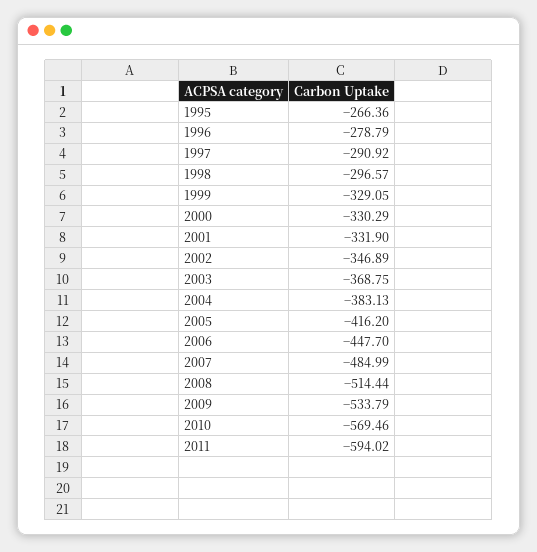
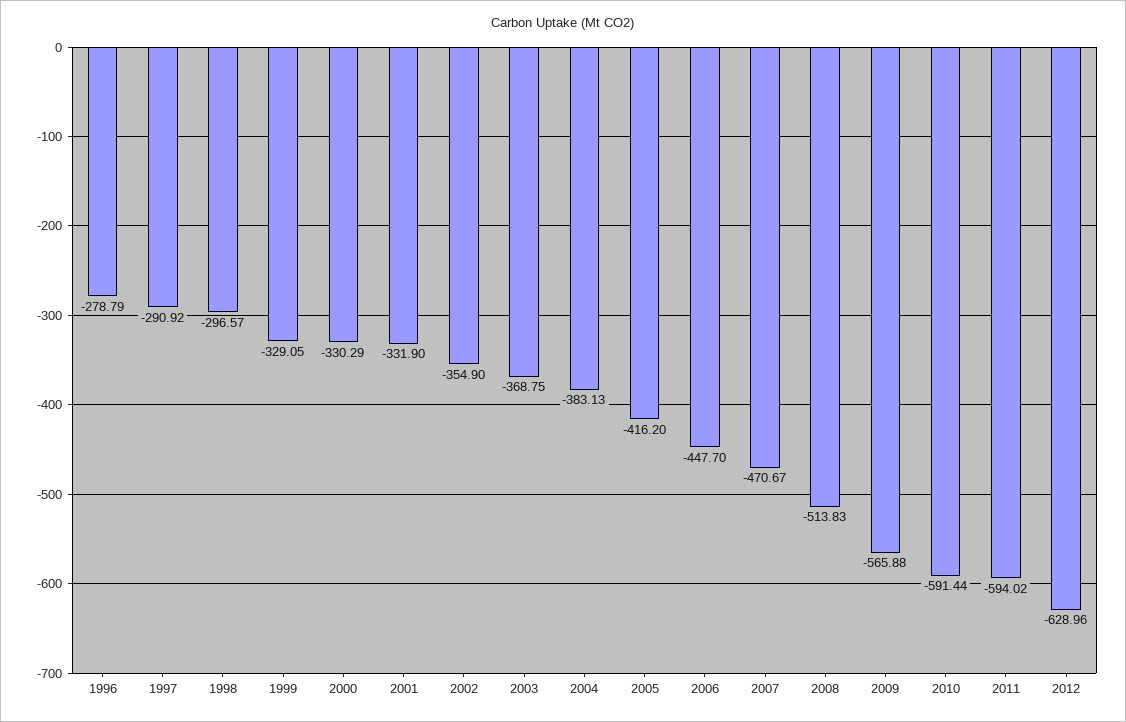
1995: -266.36 -> none
2002: -346.89 -> -354.9
2007: -484.99 -> -470.67
2008: -514.44 -> -513.83
2009: -533.79 -> -565.88
2010: -569.46 -> -591.44
2012: none -> -628.96

